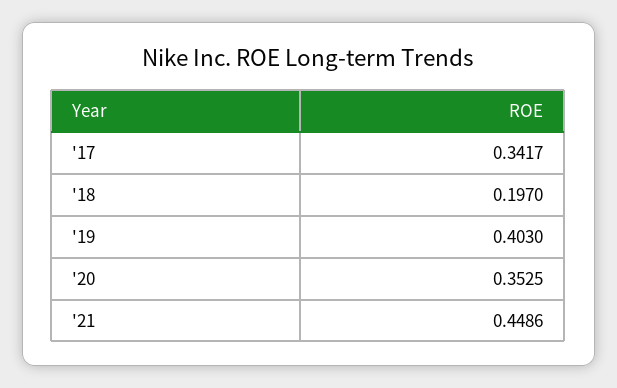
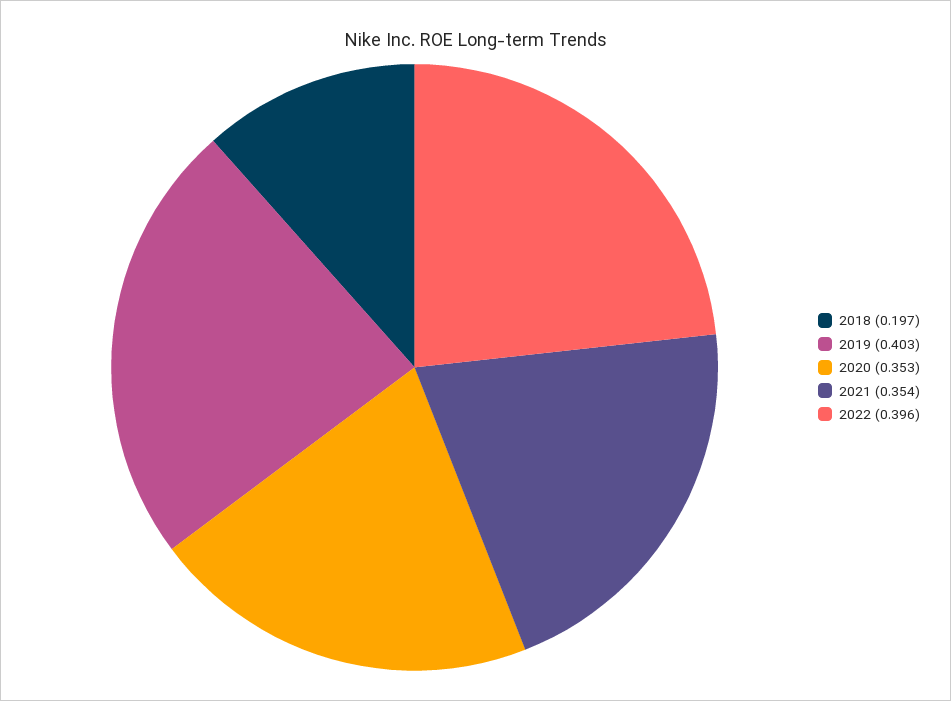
'17: 0.3417 -> none
'21: 0.4486 -> 0.354
2022: none -> 0.396

